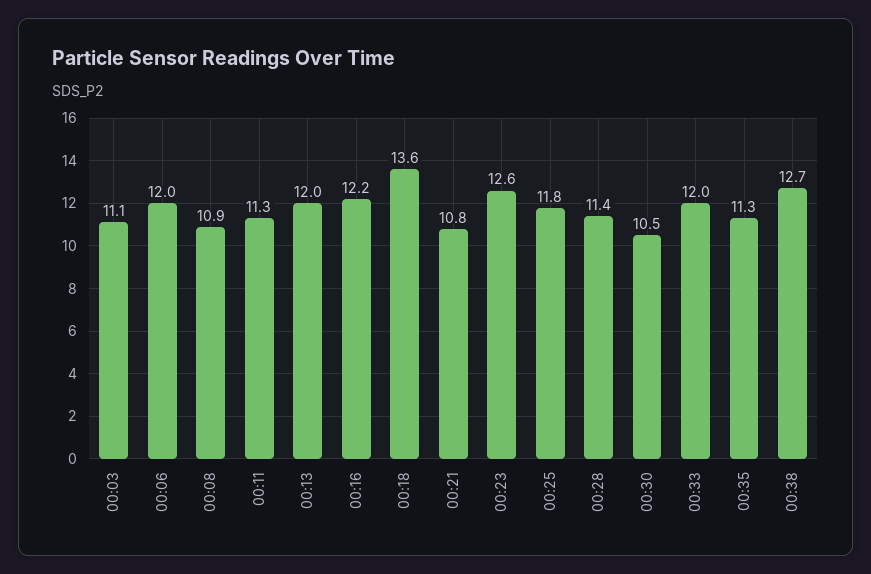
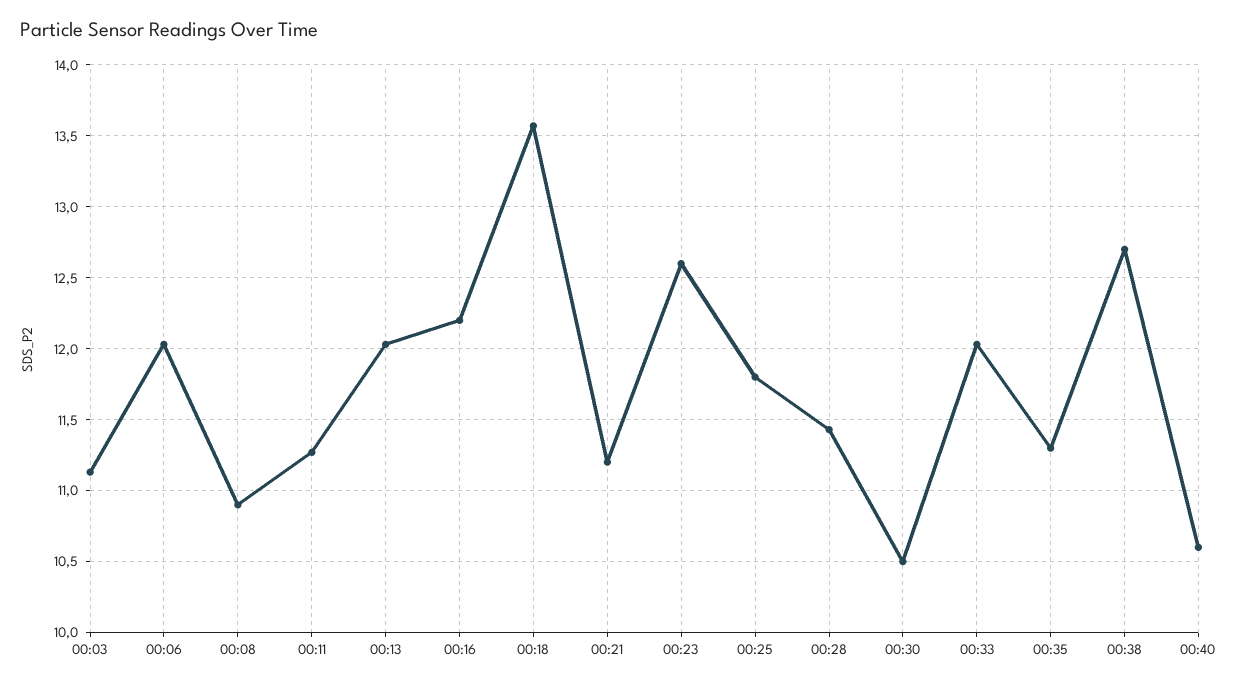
00:21: 10.8 -> 11.2
00:40: none -> 10.6

